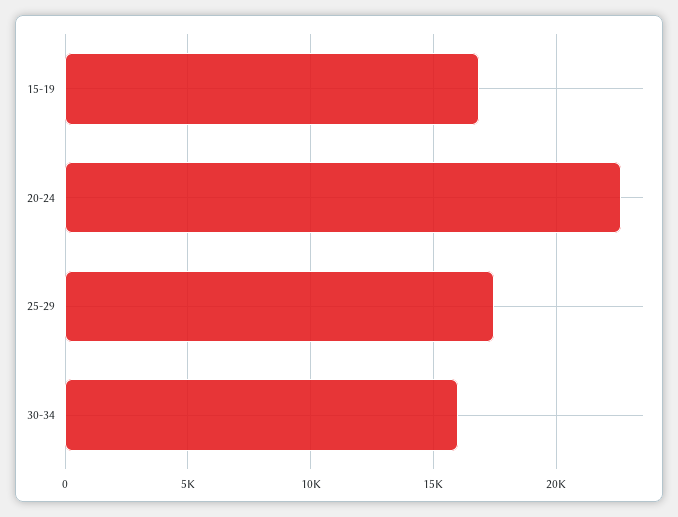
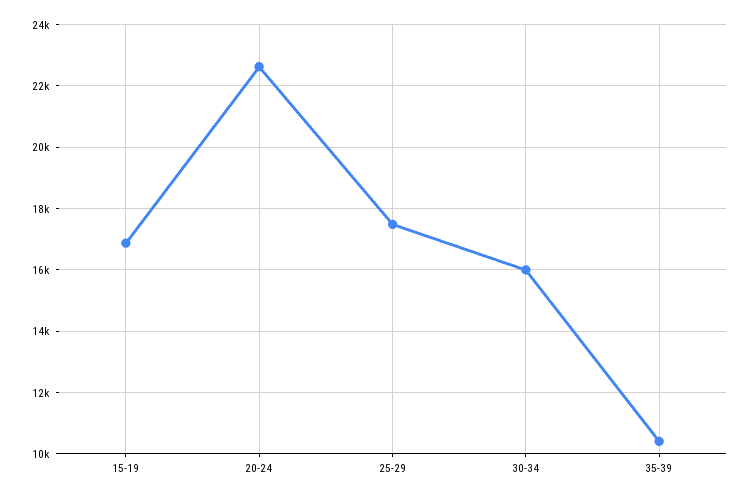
35-39: none -> 10400

